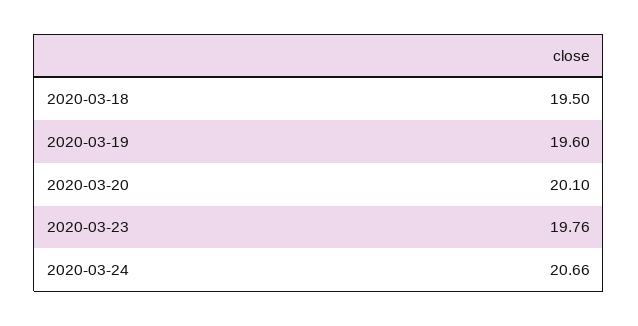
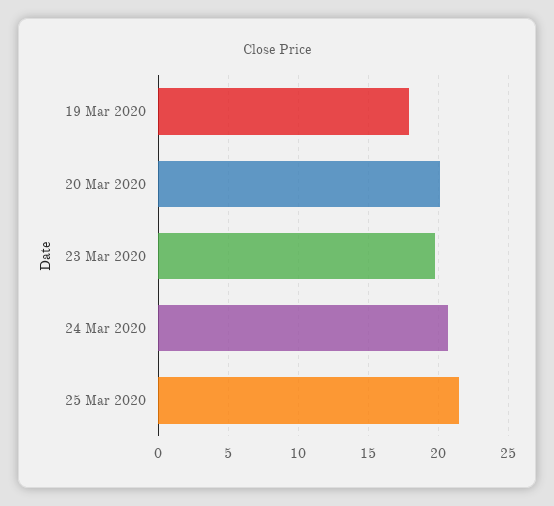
2020-03-18: 19.5 -> none
2020-03-19: 19.6 -> 18
25 Mar 2020: none -> 21.5

